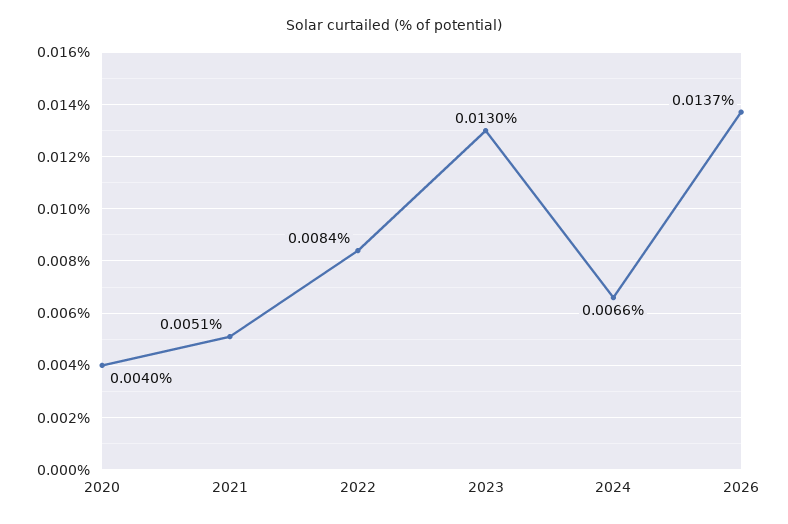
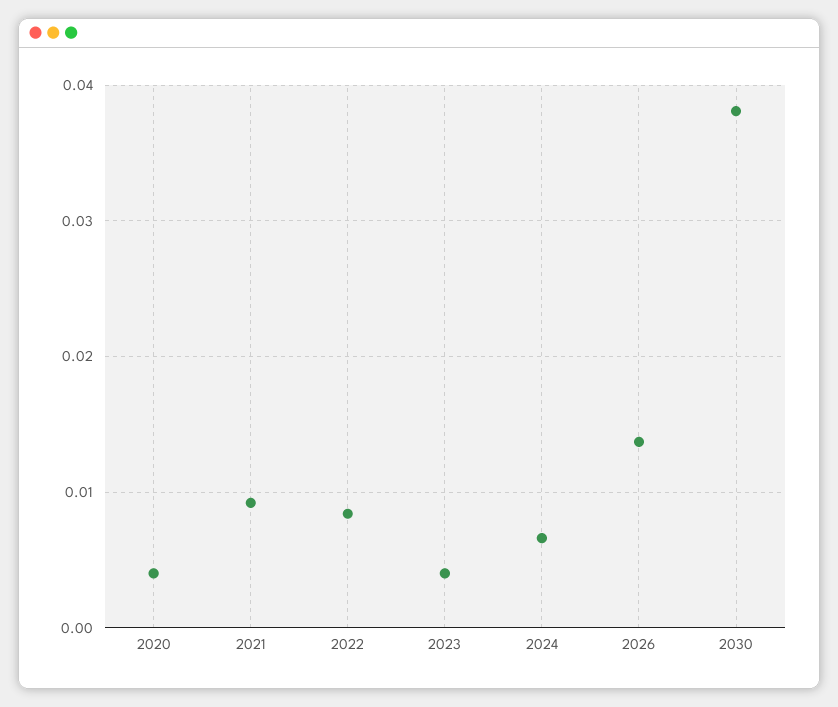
2021: 0.0051 -> 0.009
2023: 0.013 -> 0.004
2030: none -> 0.038

